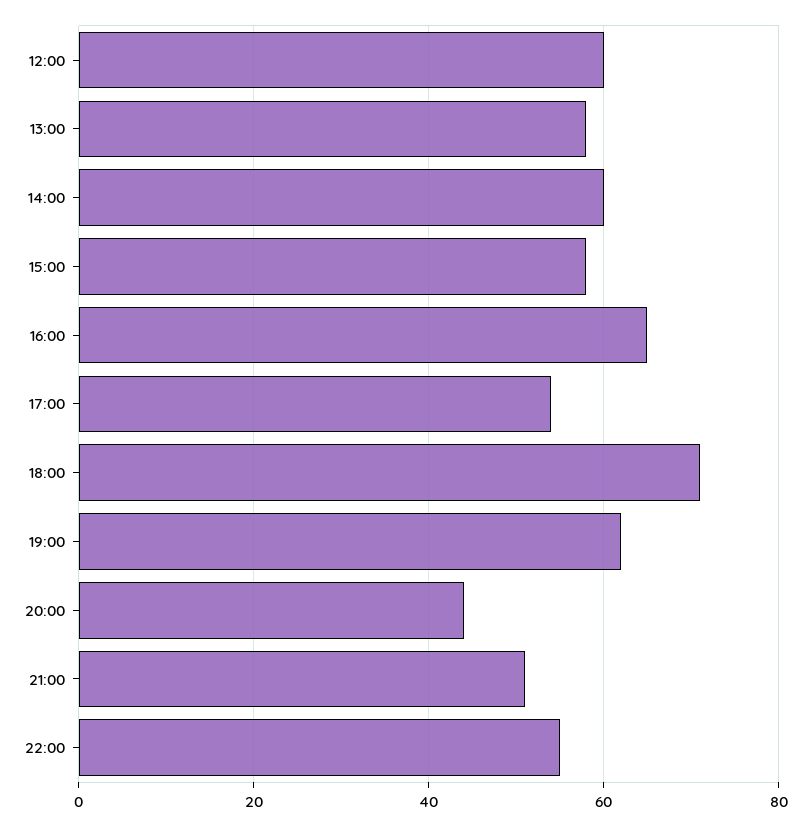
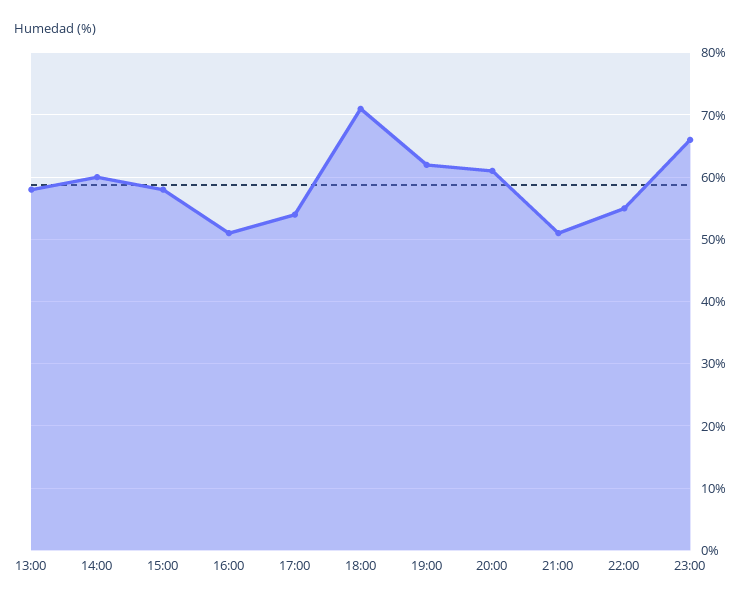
12:00: 60 -> none
16:00: 65 -> 51
20:00: 45 -> 61
23:00: none -> 66

